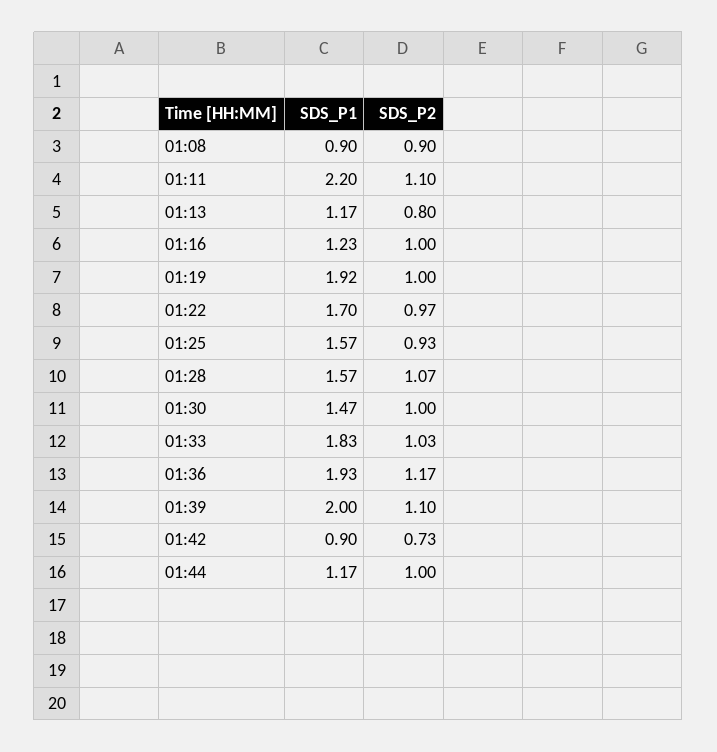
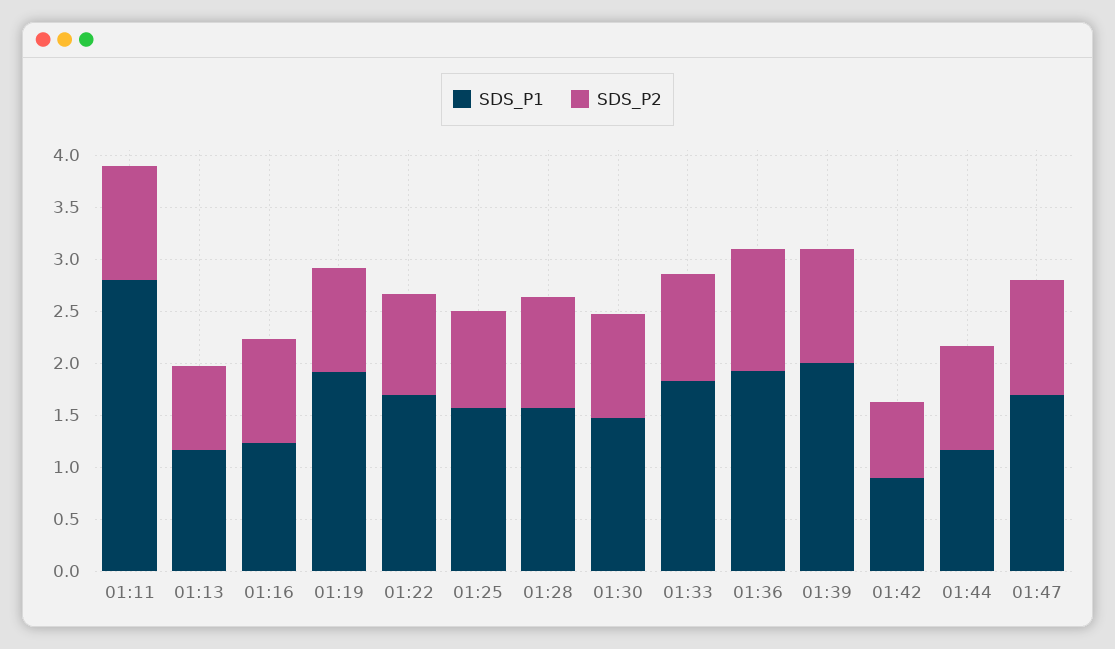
SDS_P1, 01:08: 0.9 -> none
SDS_P2, 01:08: 0.9 -> none
SDS_P1, 01:11: 2.2 -> 2.8
SDS_P1, 01:47: none -> 1.7
SDS_P2, 01:47: none -> 1.1

